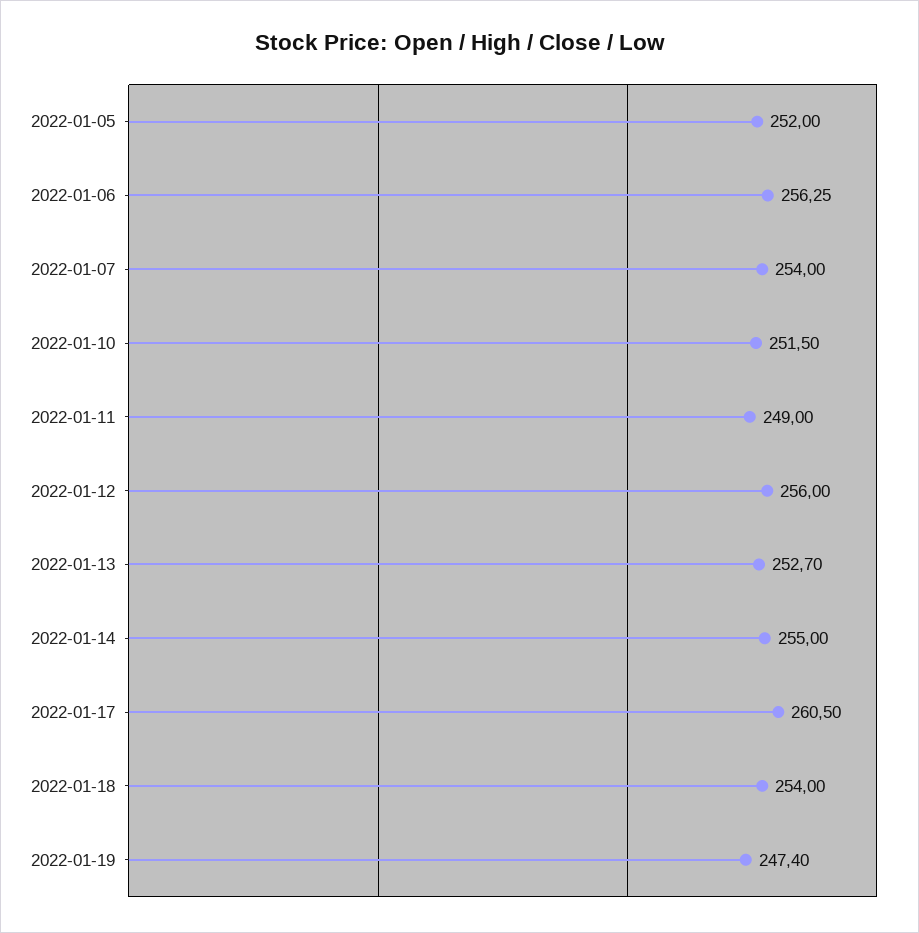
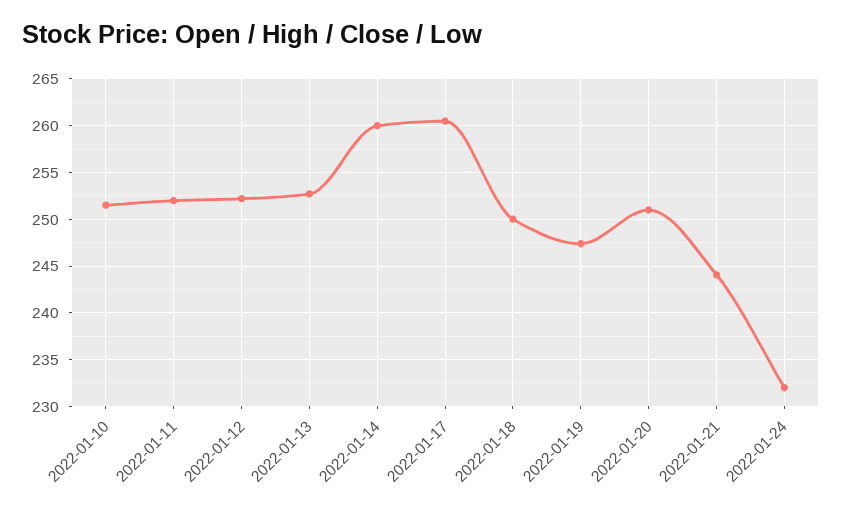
2022-01-05: 252 -> none
2022-01-06: 256.25 -> none
2022-01-07: 254 -> none
2022-01-11: 249 -> 252
2022-01-12: 256 -> 252
2022-01-14: 255 -> 260
2022-01-18: 254 -> 250
2022-01-20: none -> 251
2022-01-21: none -> 244
2022-01-24: none -> 232

